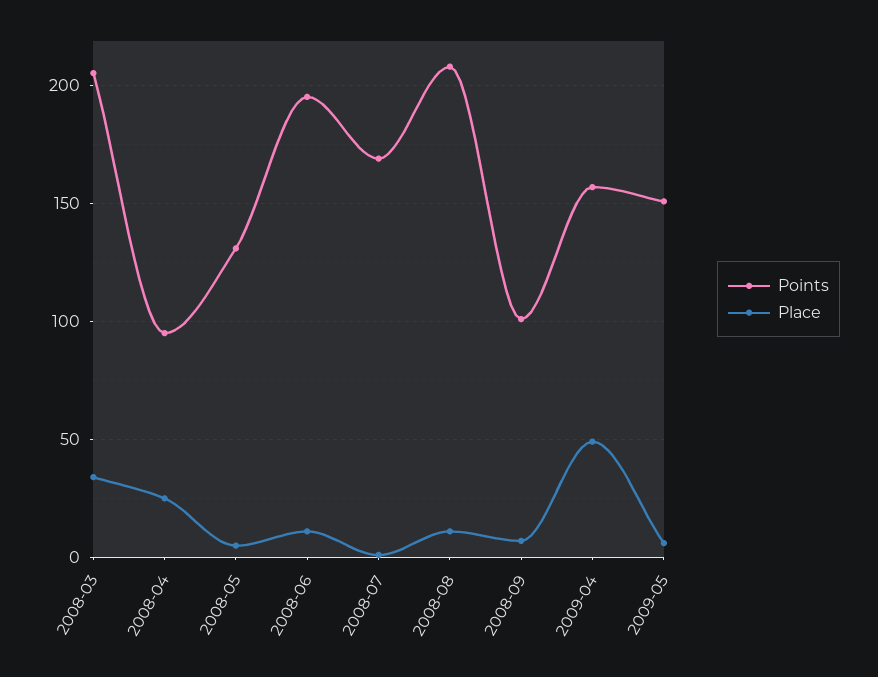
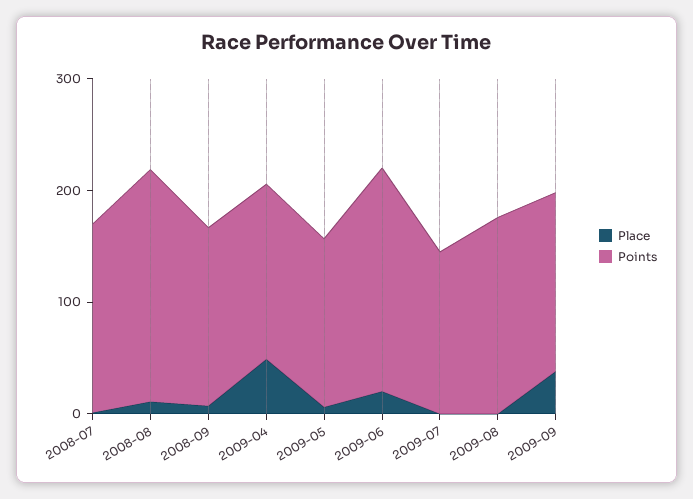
Points, 2008-03: 205 -> none
Place, 2008-03: 35 -> none
Points, 2008-04: 95 -> none
Place, 2008-04: 25 -> none
Points, 2008-05: 130 -> none
Place, 2008-05: 5 -> none
Points, 2008-06: 195 -> none
Place, 2008-06: 10 -> none
Points, 2008-09: 100 -> 160
Place, 2009-06: none -> 20
Points, 2009-06: none -> 200
Place, 2009-07: none -> 0
Points, 2009-07: none -> 140
Place, 2009-08: none -> 0
Points, 2009-08: none -> 180
Place, 2009-09: none -> 40
Points, 2009-09: none -> 160

